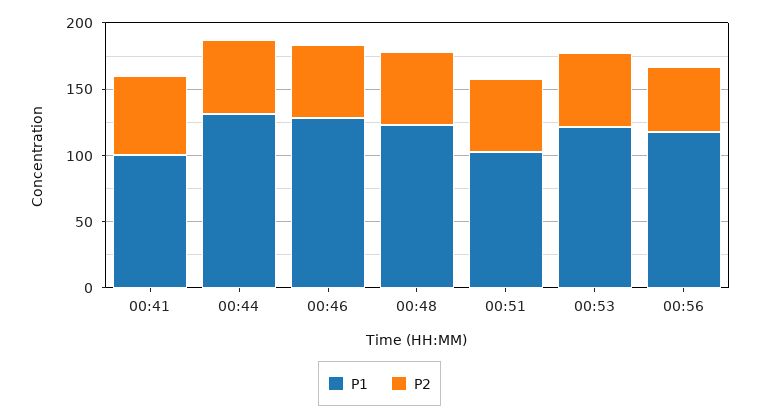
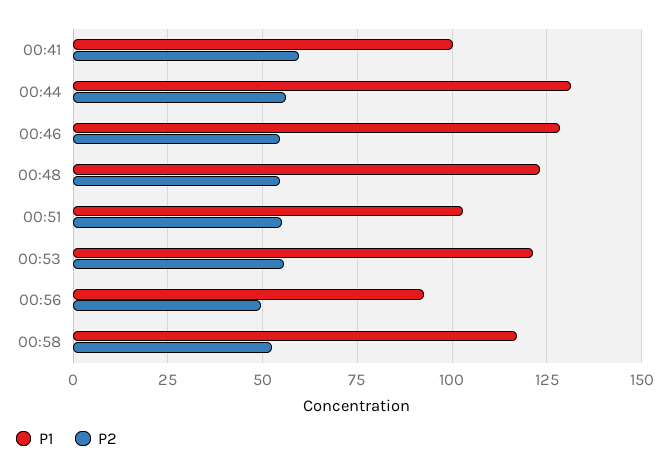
P1, 00:56: 120 -> 92.5
P1, 00:58: none -> 117.5
P2, 00:58: none -> 52.5

